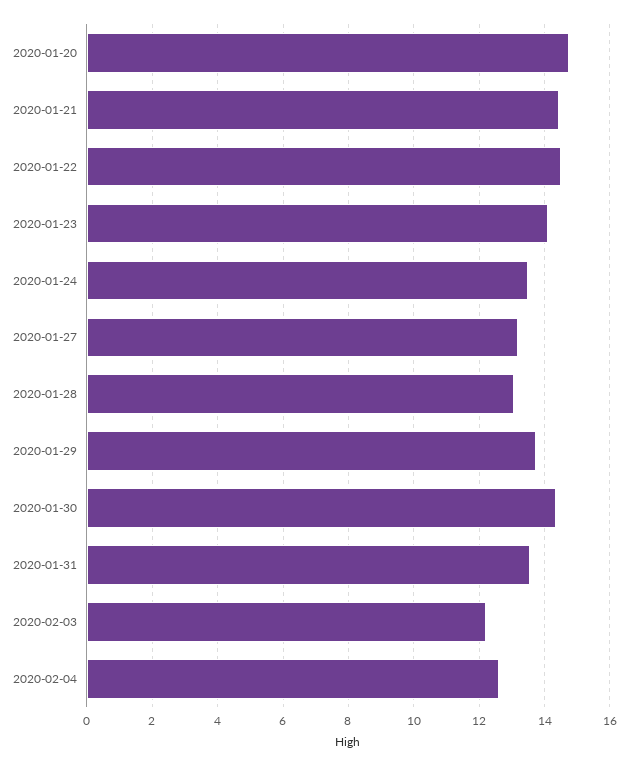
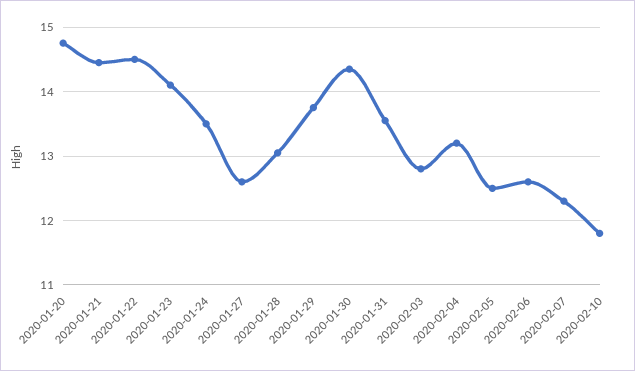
2020-01-27: 13.2 -> 12.6
2020-02-03: 12.2 -> 12.8
2020-02-04: 12.6 -> 13.2
2020-02-05: none -> 12.5
2020-02-06: none -> 12.6
2020-02-07: none -> 12.3
2020-02-10: none -> 11.8

